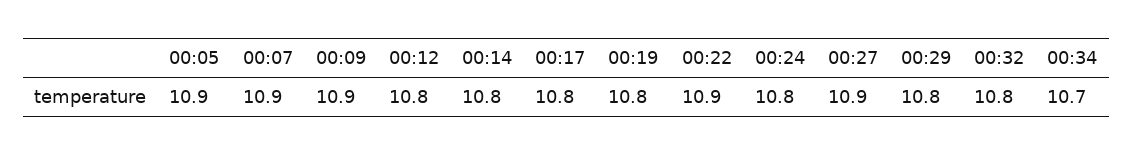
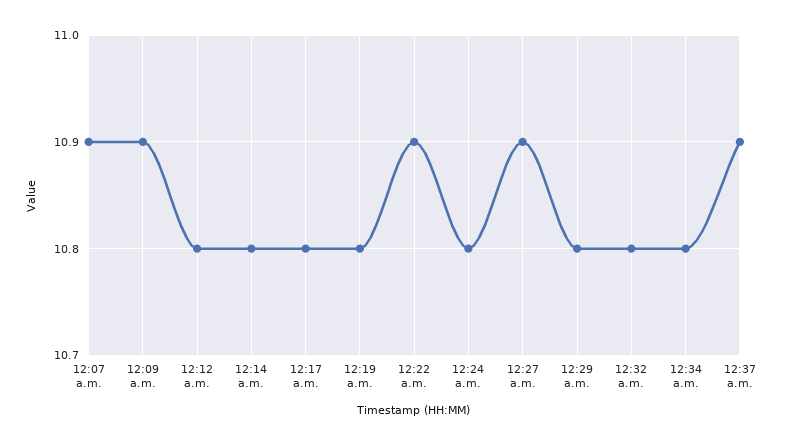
00:05: 10.9 -> none
00:34: 10.7 -> 10.8
12:37 a.m.: none -> 10.9

